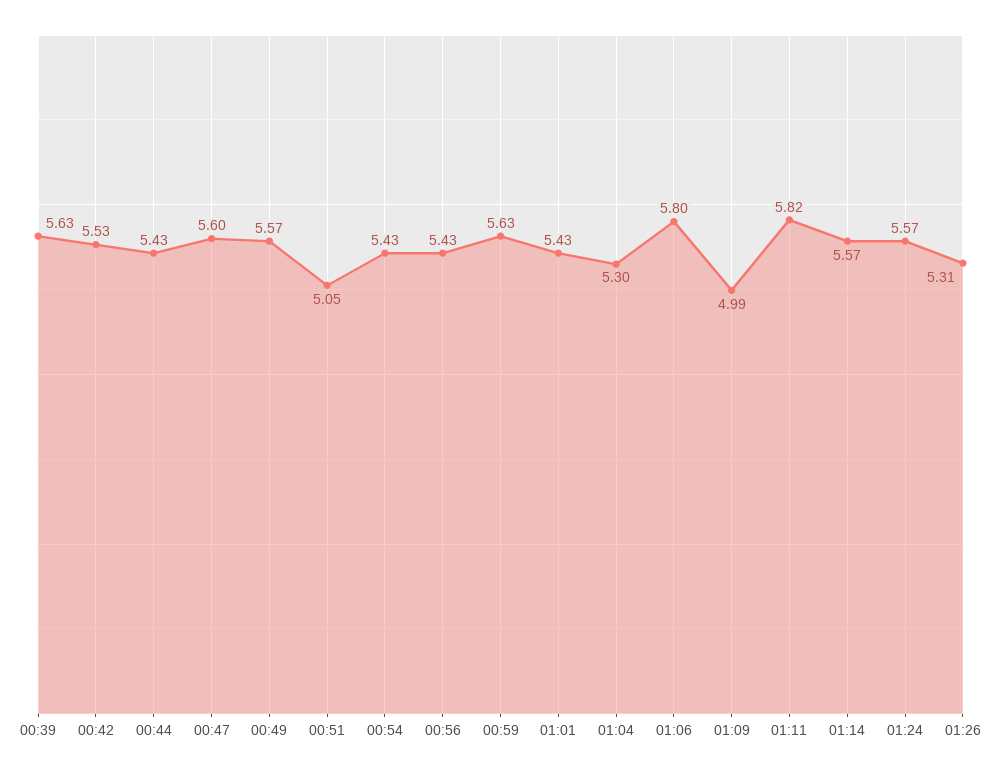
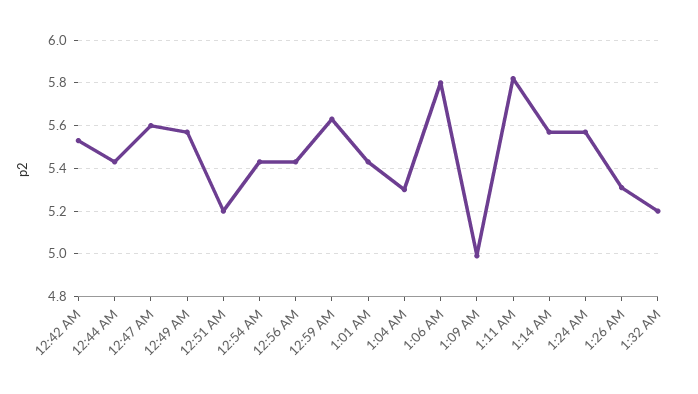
00:39: 5.63 -> none
00:51: 5.05 -> 5.2
1:32 AM: none -> 5.2

